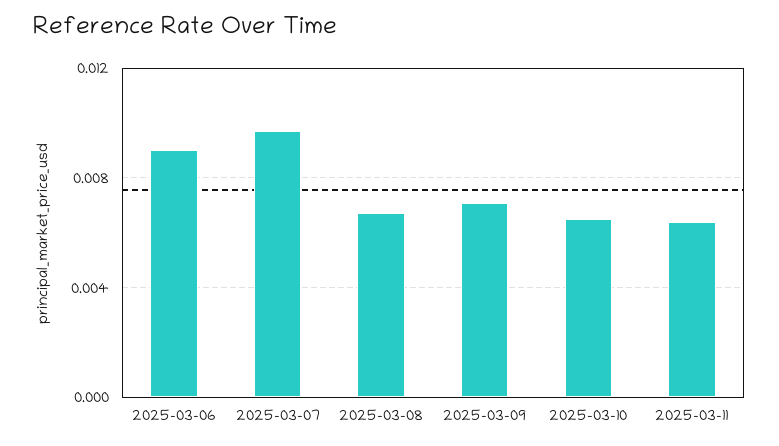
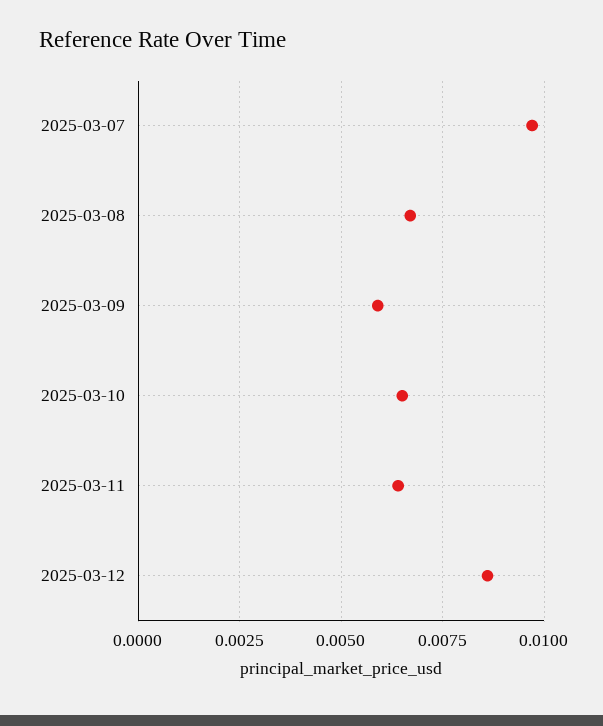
2025-03-06: 0.009 -> none
2025-03-09: 0.007 -> 0.006
2025-03-12: none -> 0.0085

